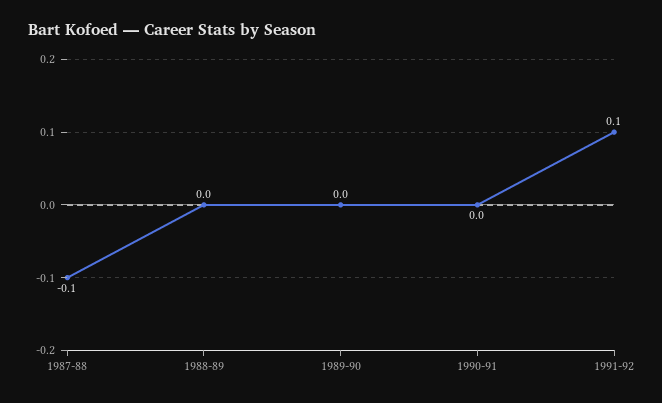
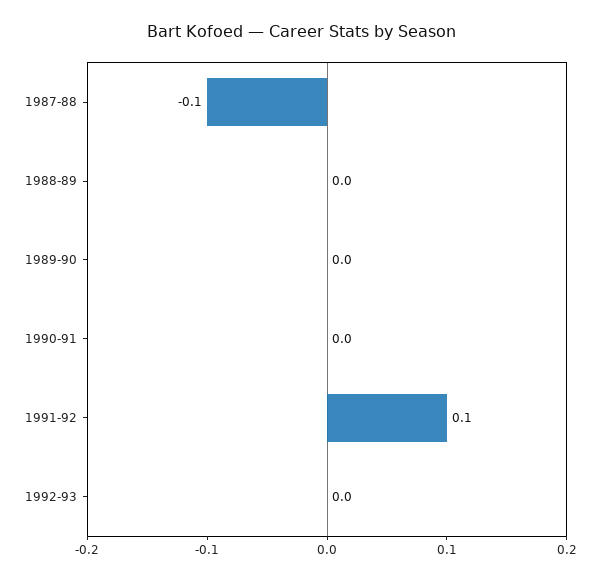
1992-93: none -> 0

